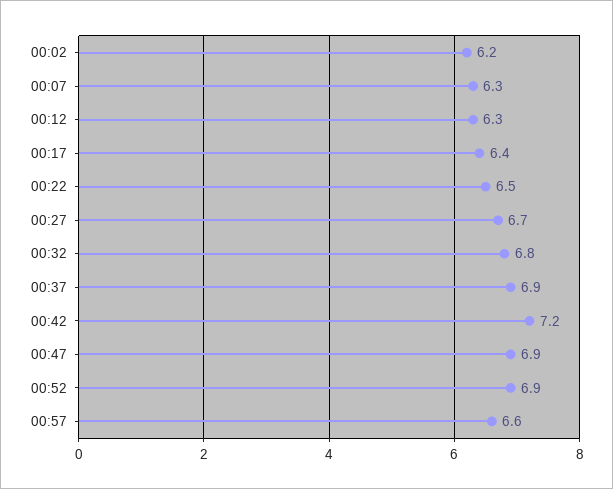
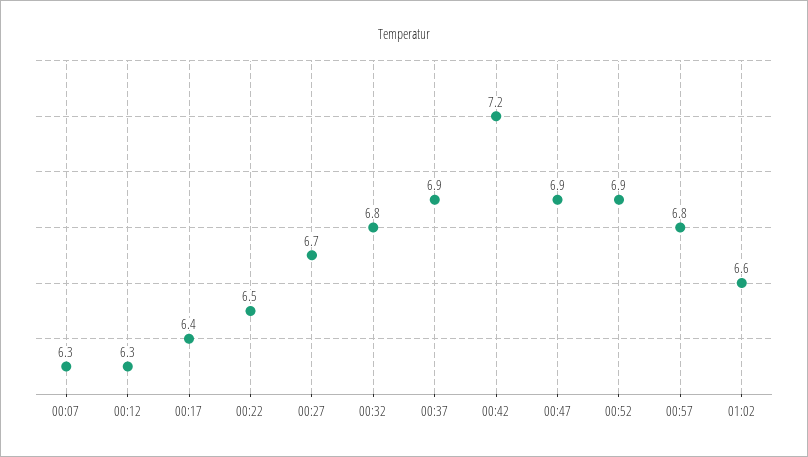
00:02: 6.2 -> none
00:57: 6.6 -> 6.8
01:02: none -> 6.6

